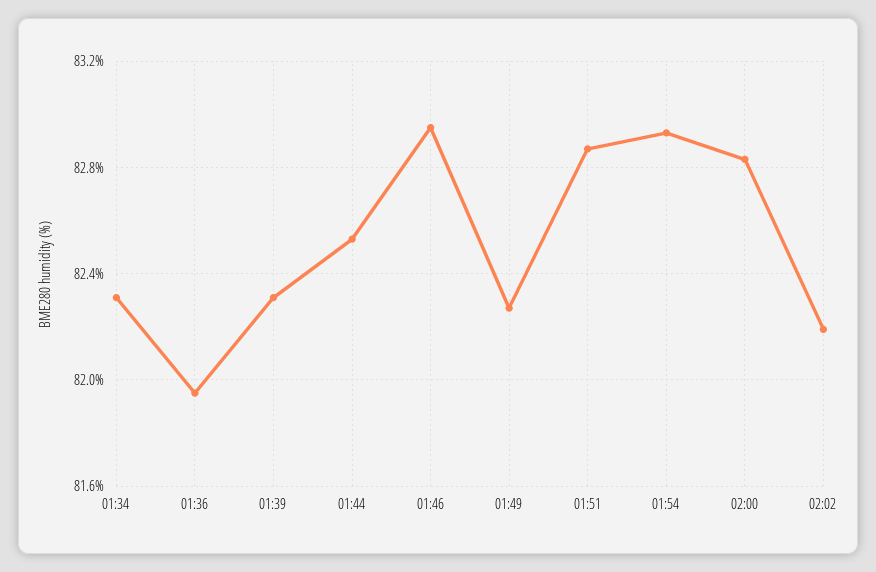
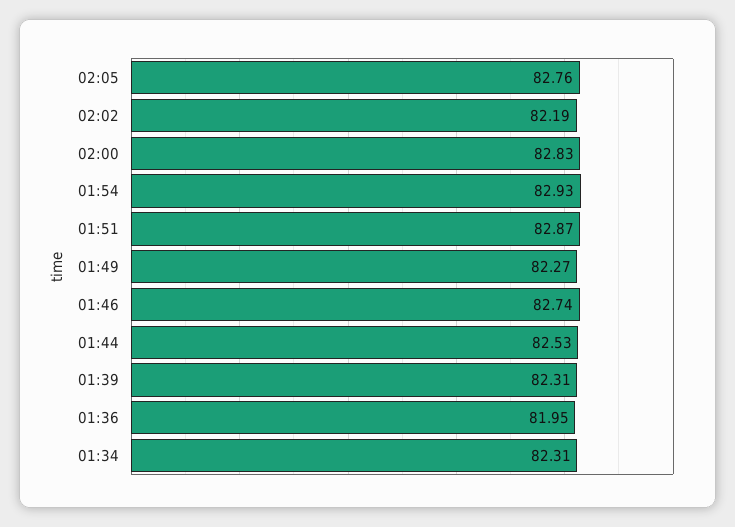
01:46: 82.95 -> 82.74
02:05: none -> 82.76

